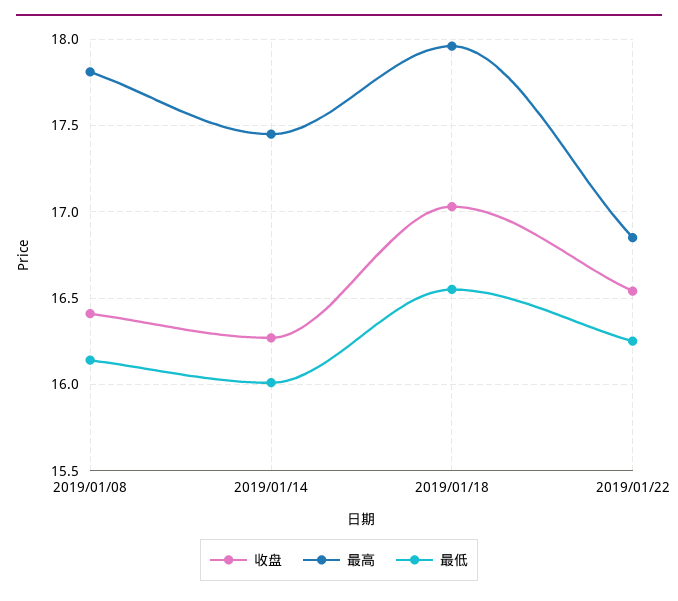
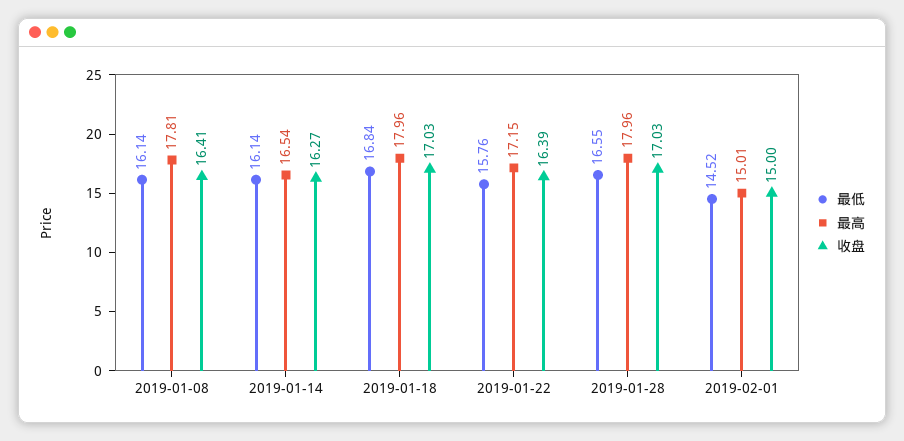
最高, 2019/01/14: 17.45 -> 16.54
最低, 2019/01/14: 16 -> 16.14
最低, 2019/01/18: 16.55 -> 16.84
收盘, 2019/01/22: 16.55 -> 16.39
最高, 2019/01/22: 16.85 -> 17.15
最低, 2019/01/22: 16.25 -> 15.76
最低, 2019-01-28: none -> 16.55
最高, 2019-01-28: none -> 17.96
收盘, 2019-01-28: none -> 17.03
最低, 2019-02-01: none -> 14.52
最高, 2019-02-01: none -> 15.01
收盘, 2019-02-01: none -> 15

